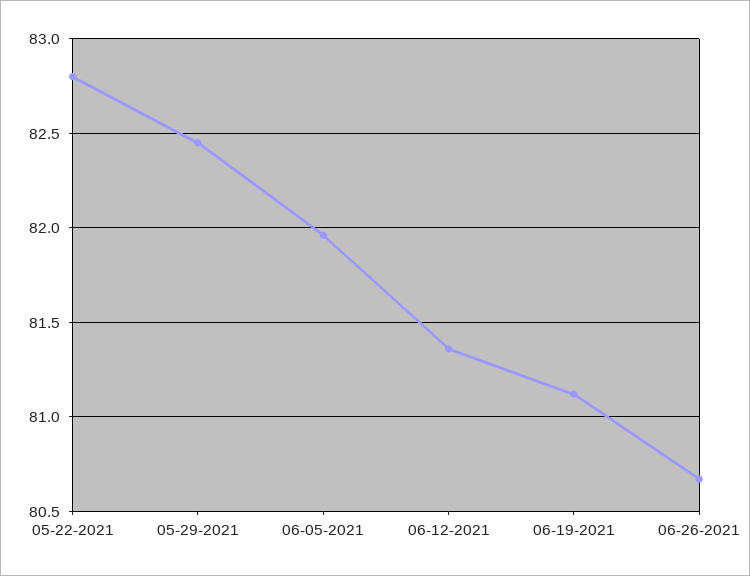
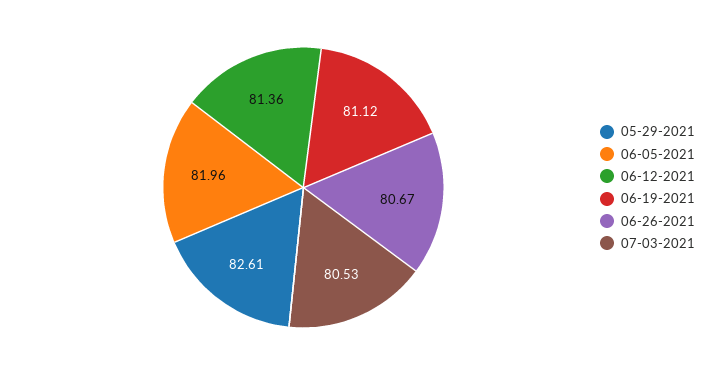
05-22-2021: 82.8 -> none
05-29-2021: 82.45 -> 82.61
07-03-2021: none -> 80.53

